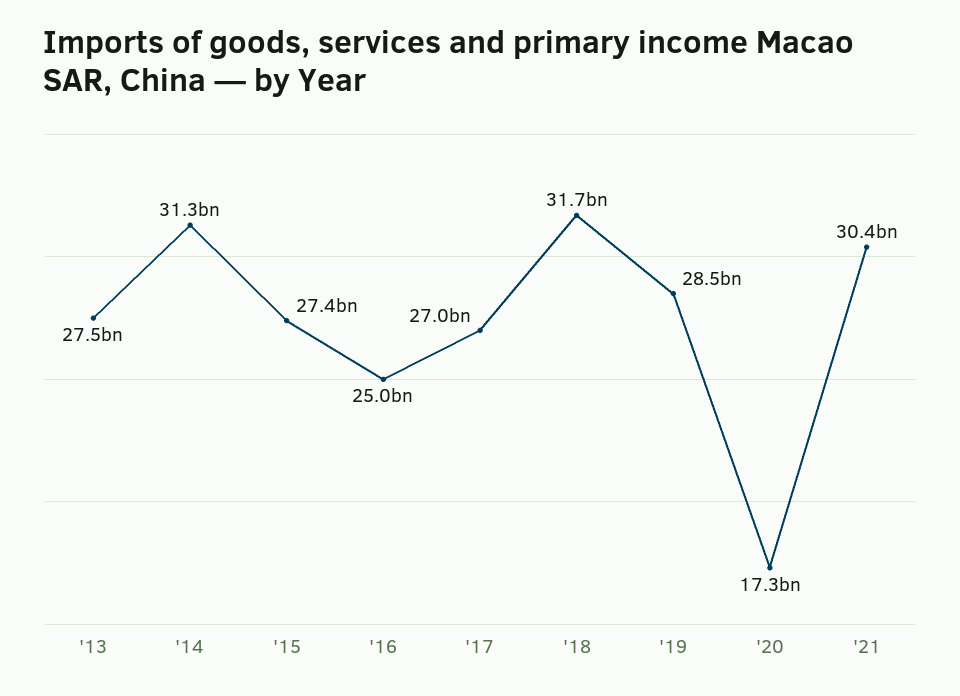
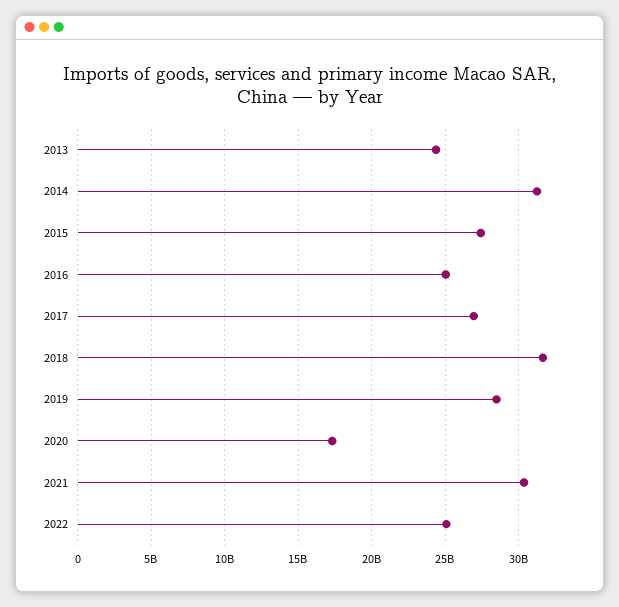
'13: 27500000000 -> 24500000000
2022: none -> 25000000000

